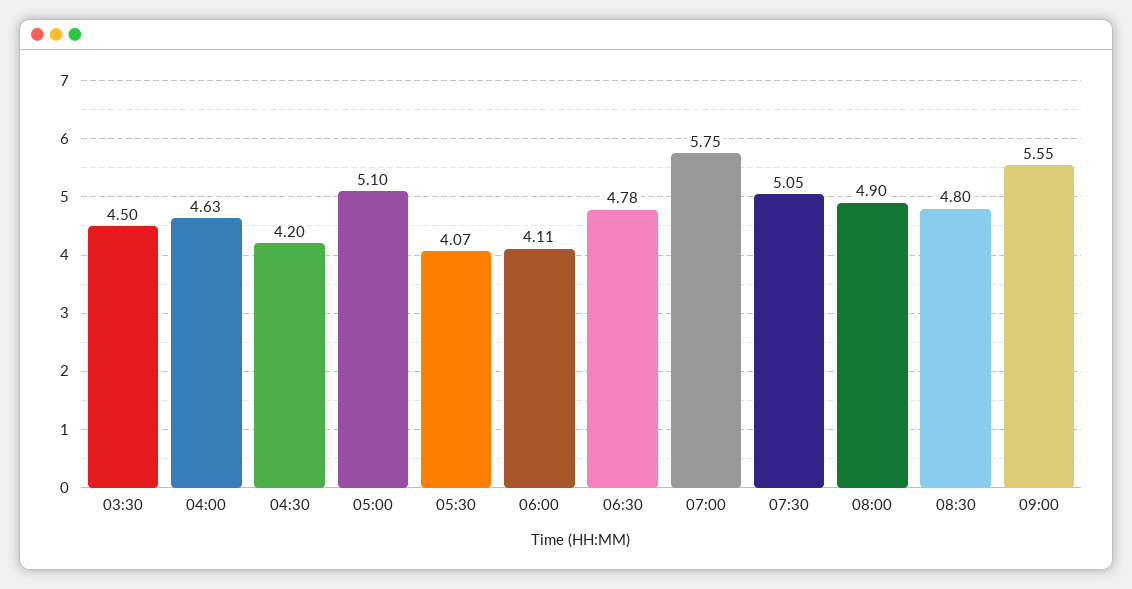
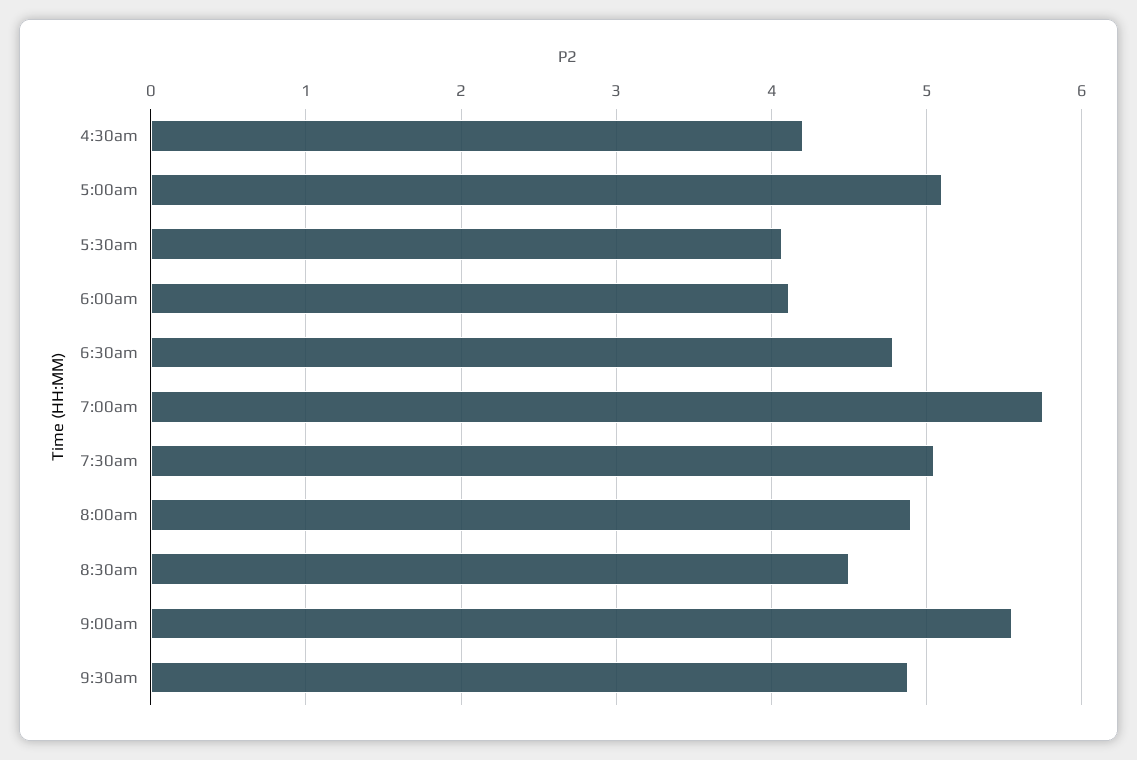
03:30: 4.5 -> none
04:00: 4.63 -> none
08:30: 4.8 -> 4.5
9:30am: none -> 4.9

